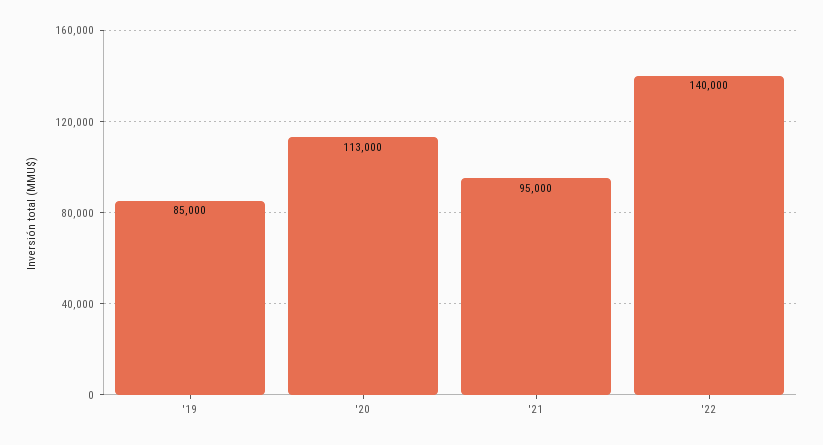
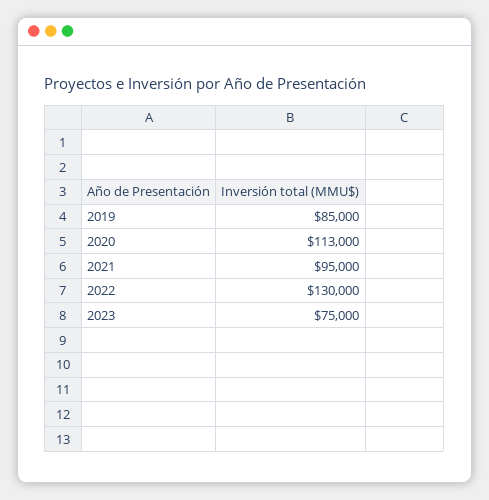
'22: 140000 -> 130000
2023: none -> 75000

